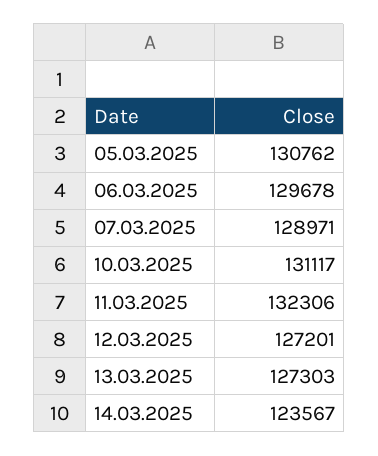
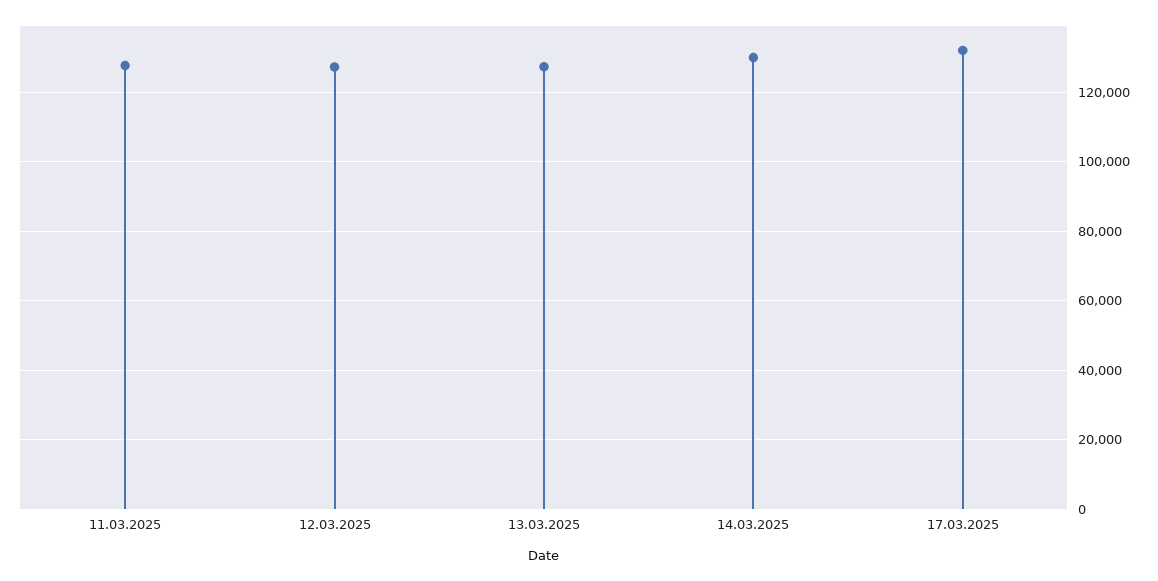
05.03.2025: 130762 -> none
06.03.2025: 129678 -> none
07.03.2025: 128971 -> none
10.03.2025: 131117 -> none
11.03.2025: 132306 -> 128000
14.03.2025: 123567 -> 130000
17.03.2025: none -> 132000

